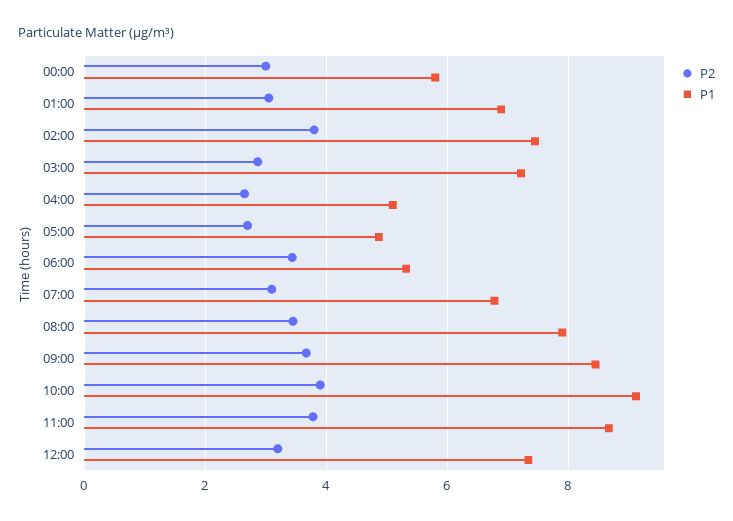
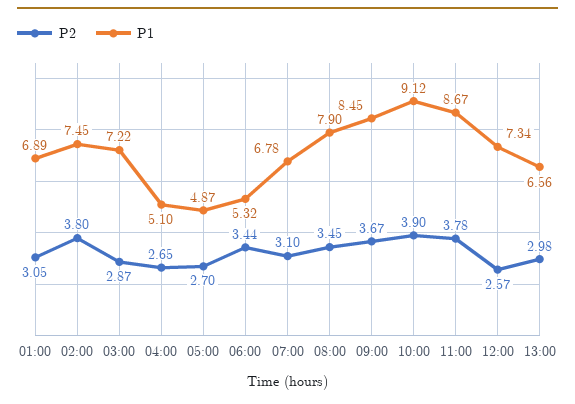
P2, 00:00: 3 -> none
P1, 00:00: 5.8 -> none
P2, 12:00: 3.2 -> 2.57
P2, 13:00: none -> 2.98
P1, 13:00: none -> 6.56

